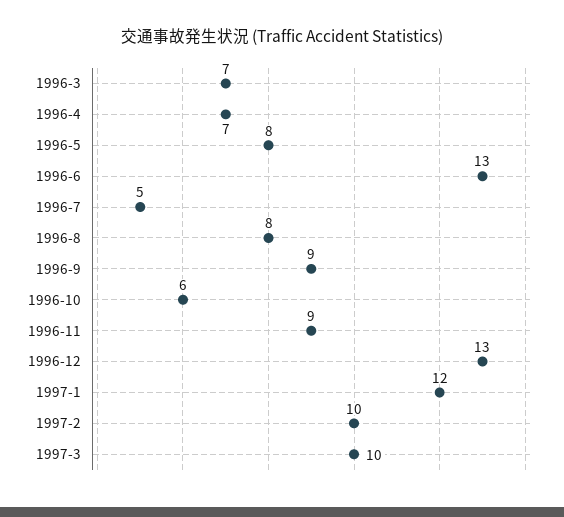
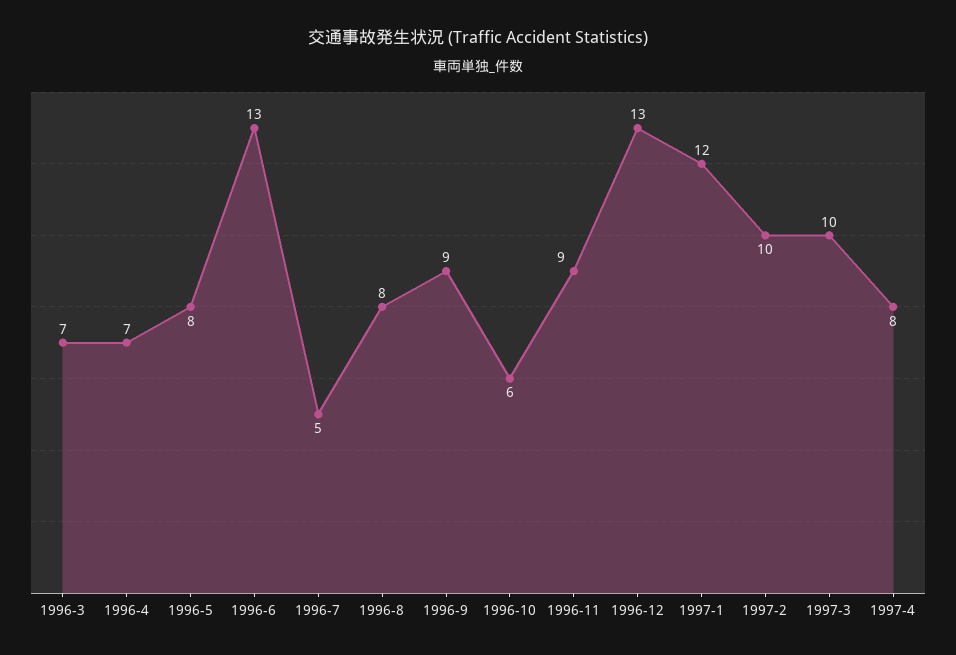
1997-4: none -> 8

